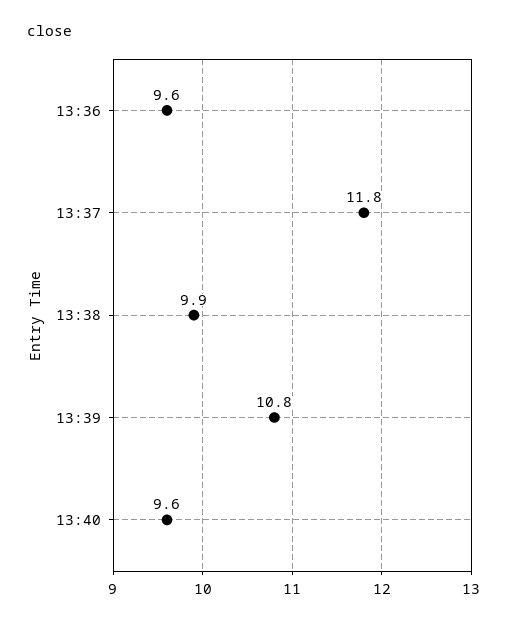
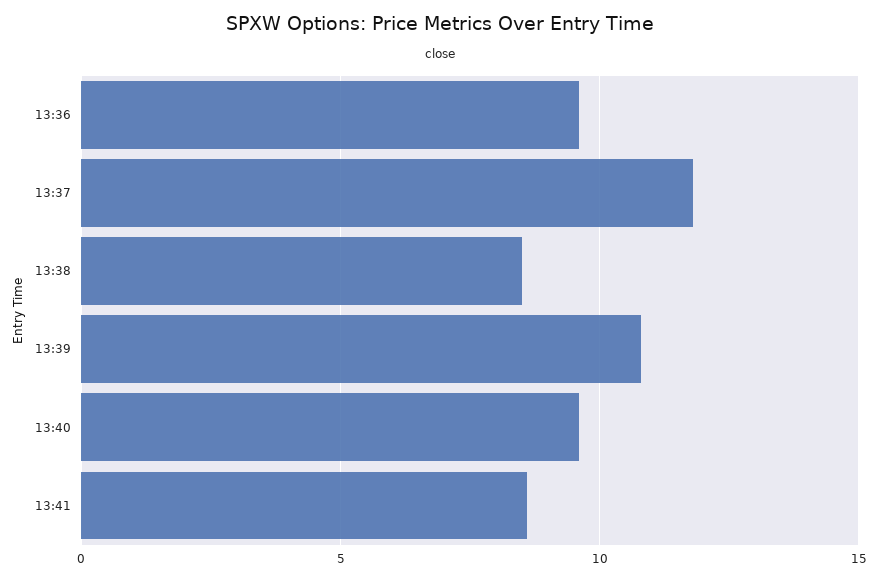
13:38: 9.9 -> 8.5
13:41: none -> 8.5

